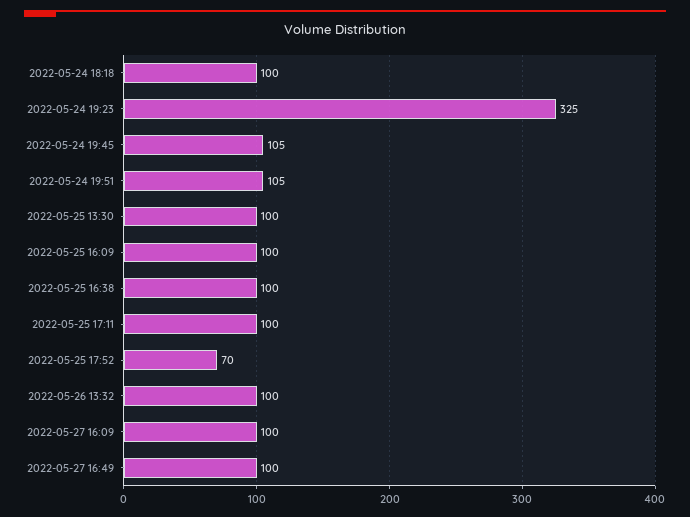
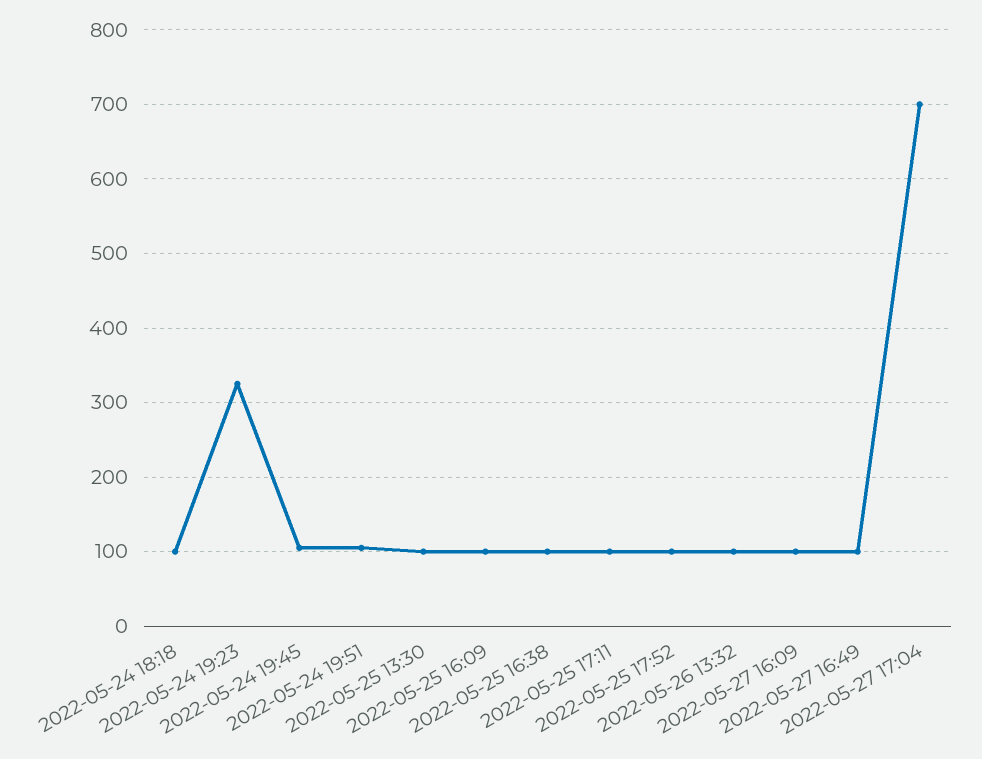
2022-05-25 17:52: 70 -> 100
2022-05-27 17:04: none -> 700

